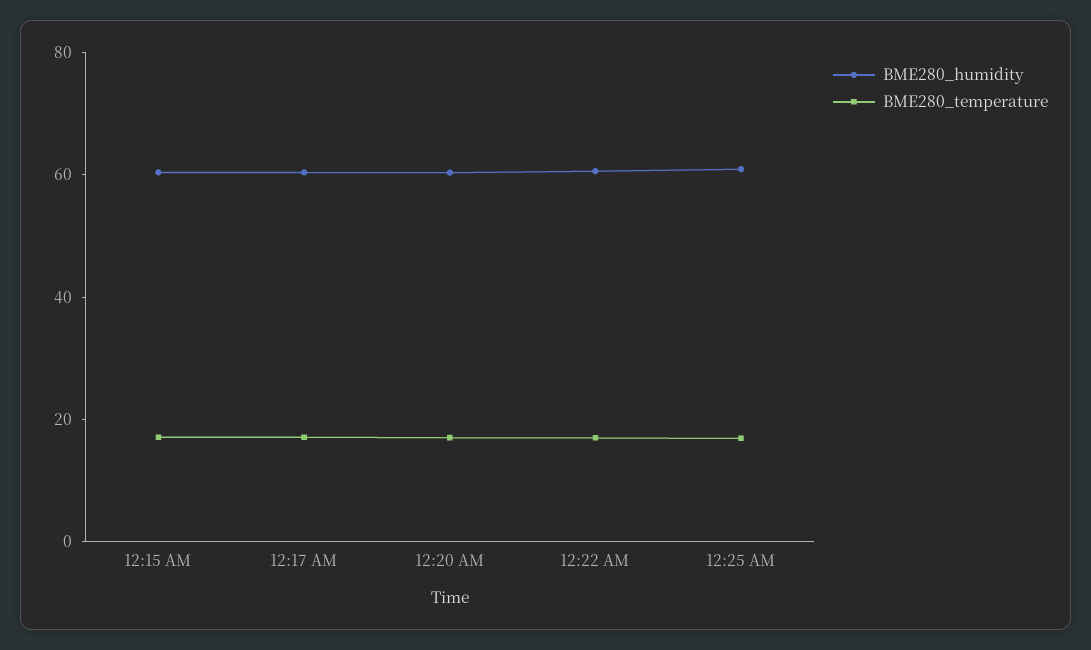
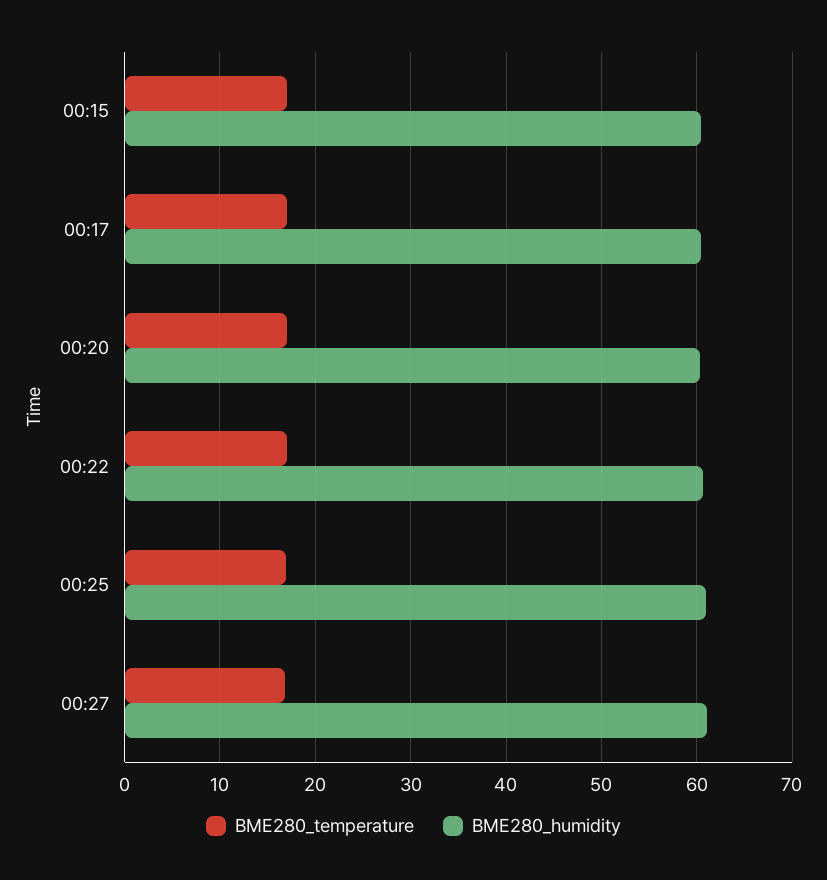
BME280_temperature, 00:27: none -> 17
BME280_humidity, 00:27: none -> 61

